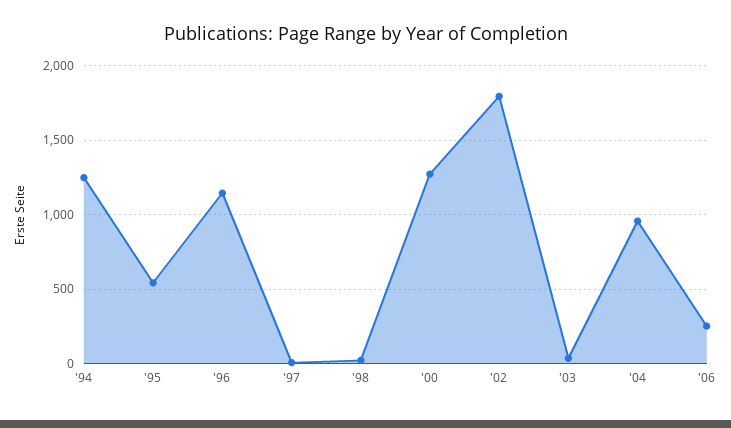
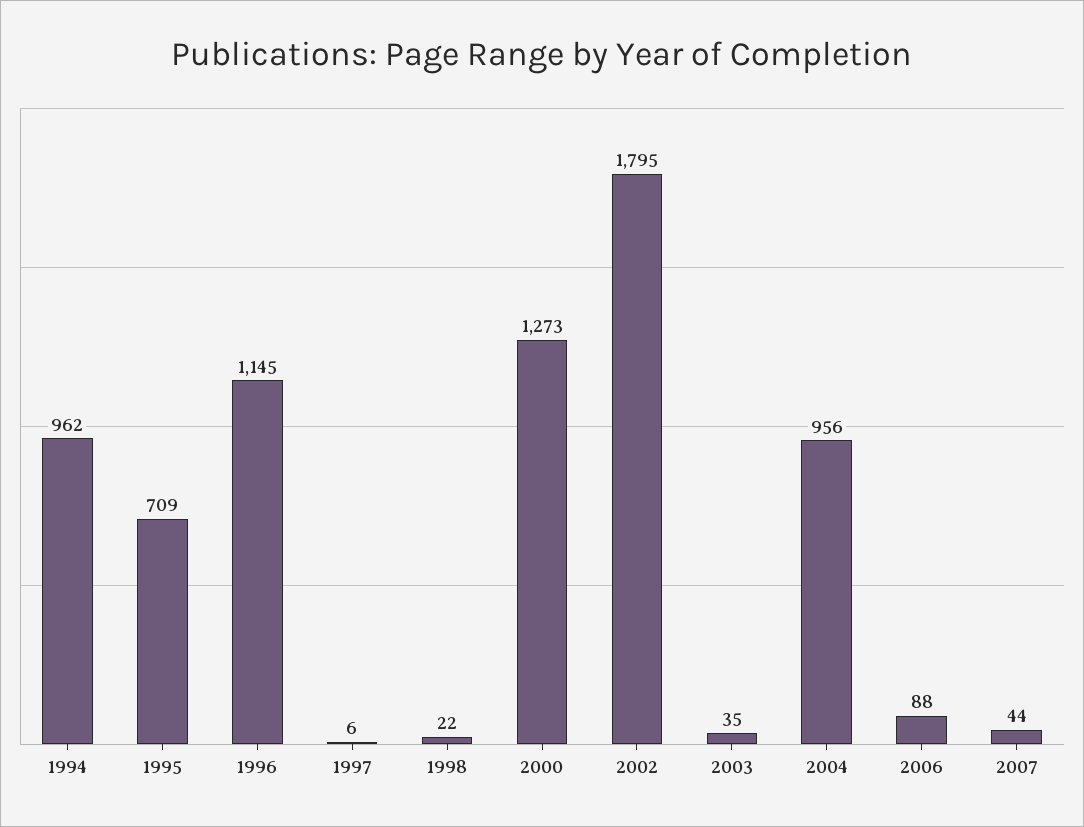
'94: 1250 -> 962
'95: 550 -> 709
'06: 250 -> 88
2007: none -> 44

